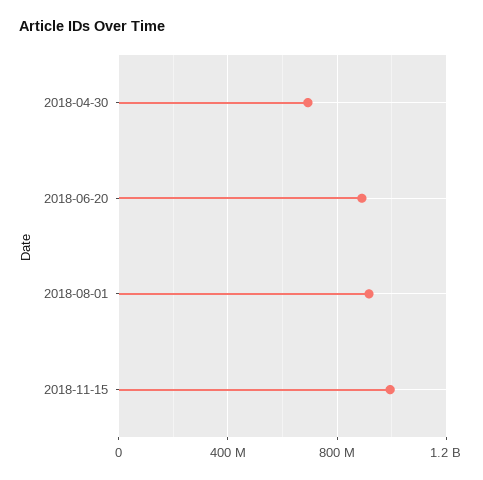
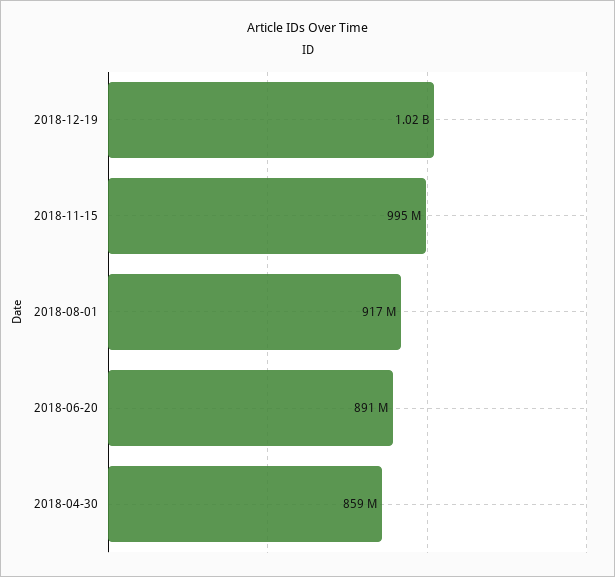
2018-04-30: 700000000 -> 859000000
2018-12-19: none -> 1020000000

